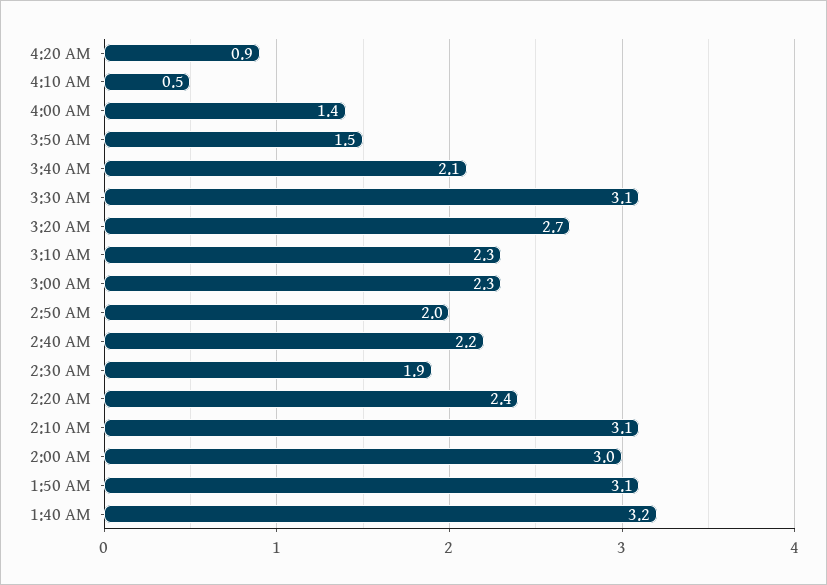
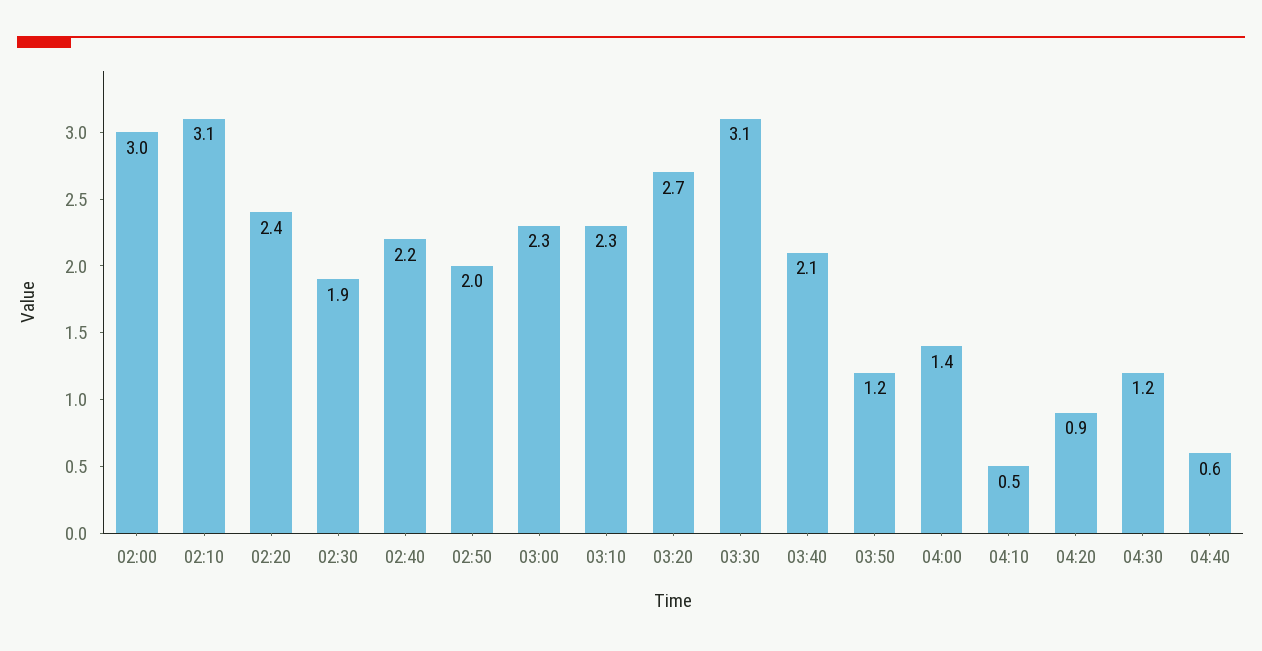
3:50 AM: 1.5 -> 1.2
1:50 AM: 3.1 -> none
1:40 AM: 3.2 -> none
04:30: none -> 1.2
04:40: none -> 0.6

